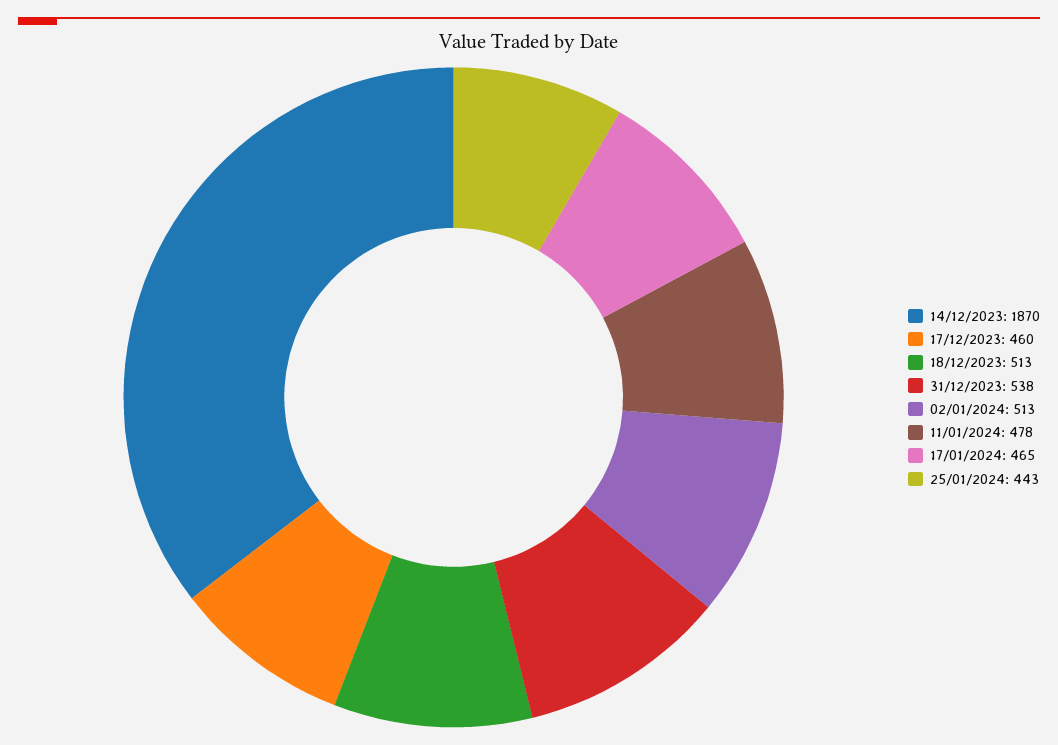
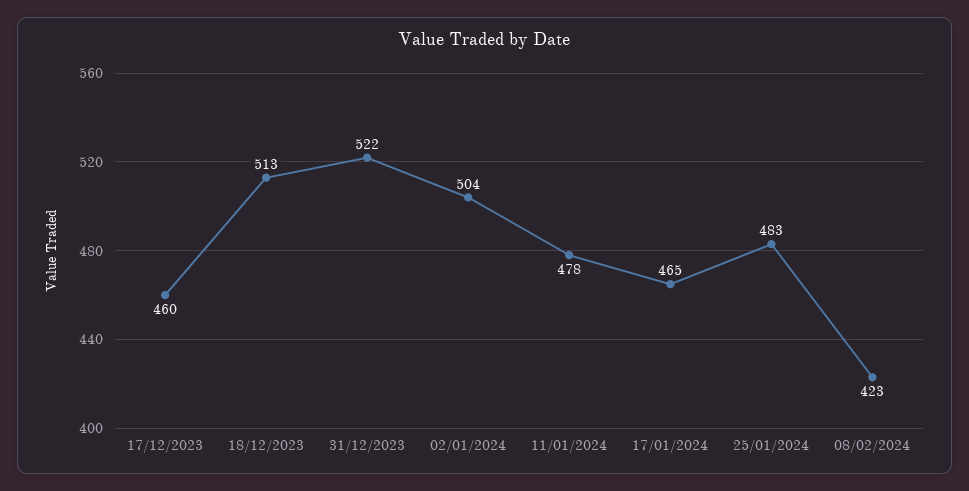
14/12/2023: 1870 -> none
31/12/2023: 538 -> 522
02/01/2024: 513 -> 504
25/01/2024: 443 -> 483
08/02/2024: none -> 423

